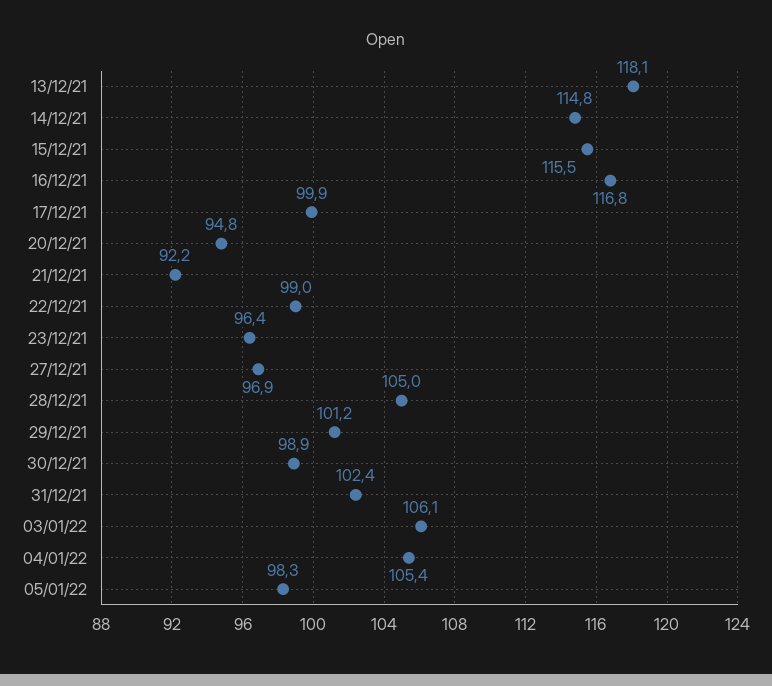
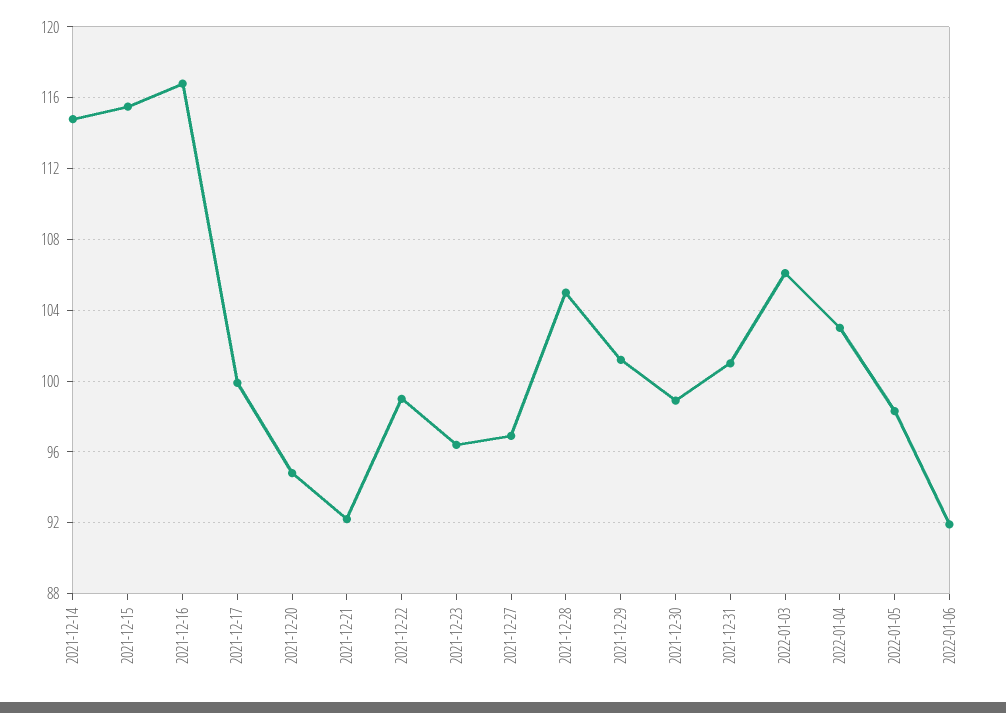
13/12/21: 118.1 -> none
31/12/21: 102.4 -> 101
04/01/22: 105.4 -> 103
2022-01-06: none -> 92

